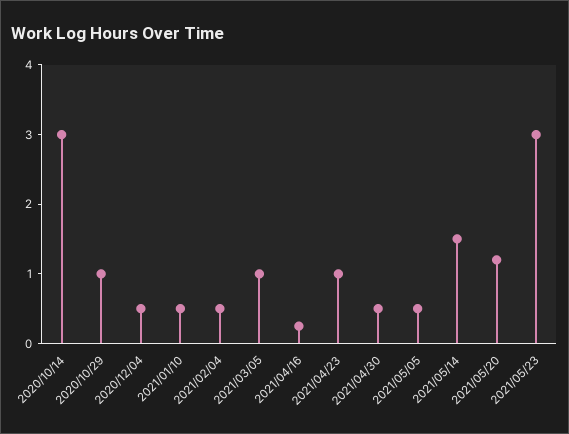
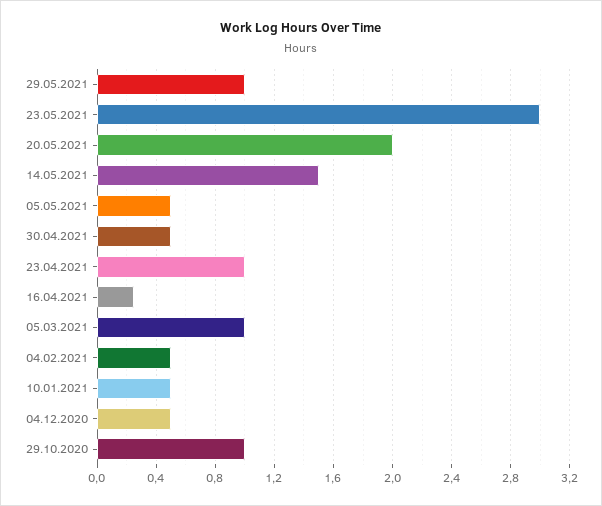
2020/10/14: 3 -> none
2021/05/20: 1.2 -> 2
29.05.2021: none -> 1

